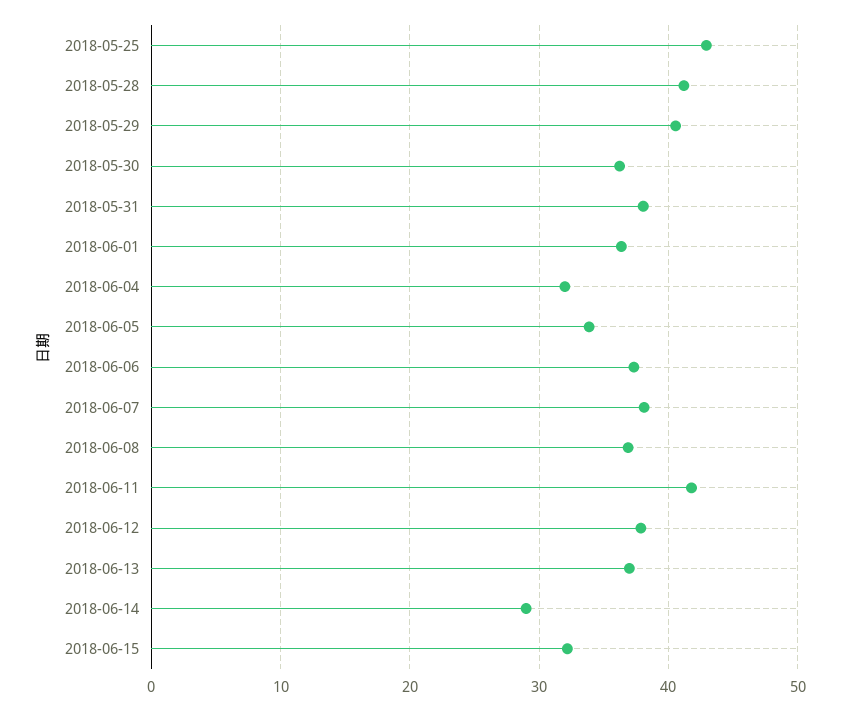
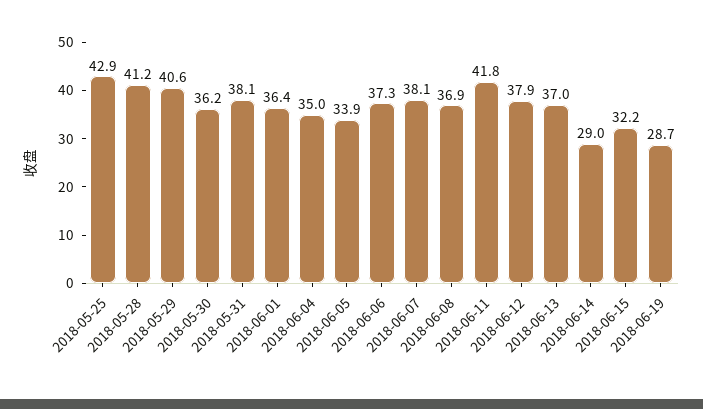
2018-06-04: 32 -> 35
2018-06-19: none -> 28.7

